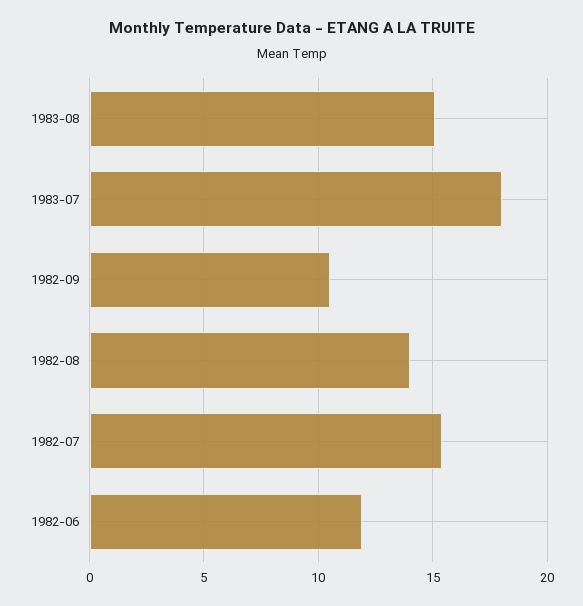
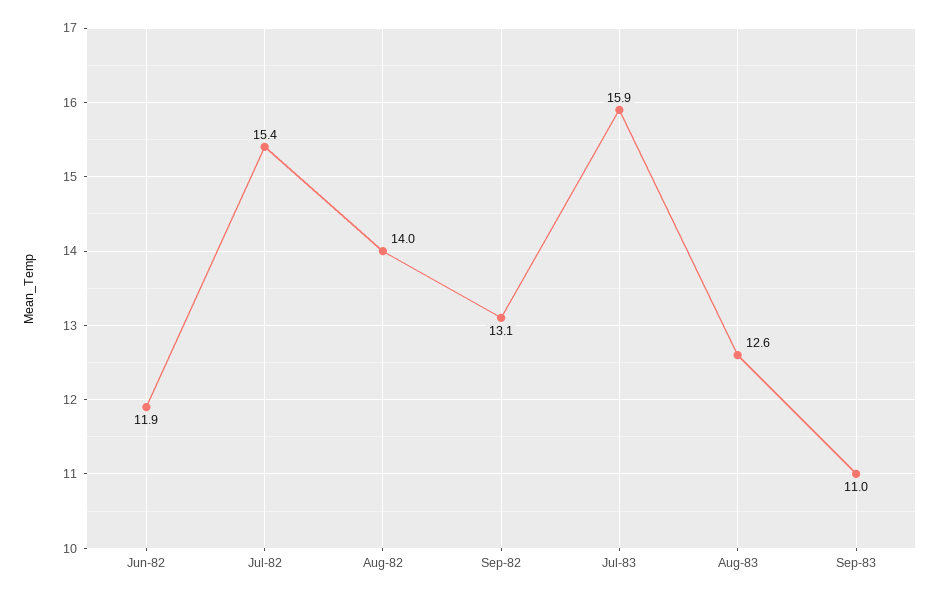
1983-08: 15 -> 12.6
1983-07: 18 -> 15.9
1982-09: 10.5 -> 13.1
Sep-83: none -> 11

